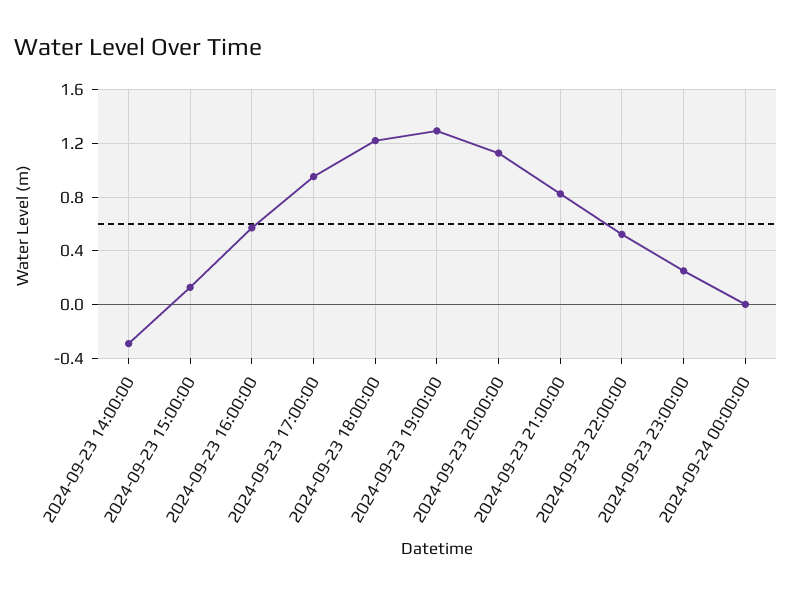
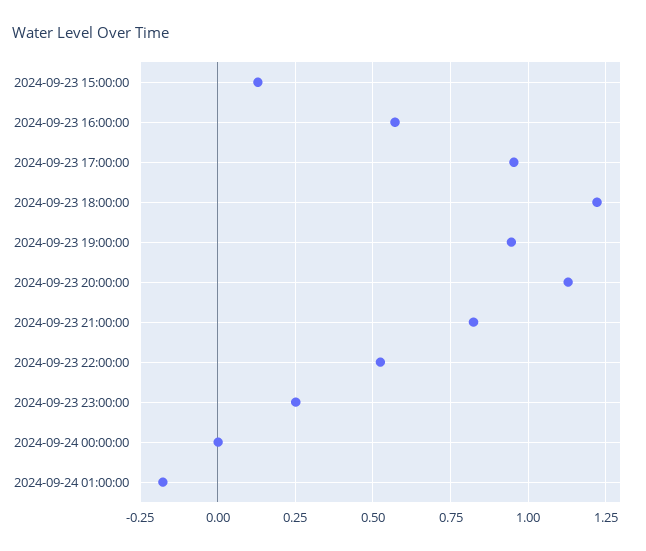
2024-09-23 14:00:00: -0.3 -> none
2024-09-23 19:00:00: 1.3 -> 0.95
2024-09-24 01:00:00: none -> -0.175

